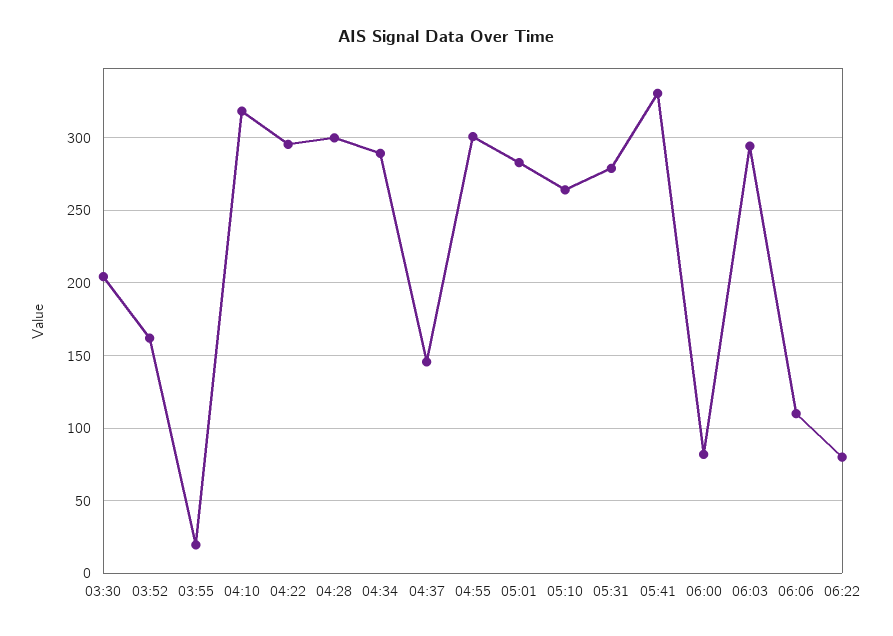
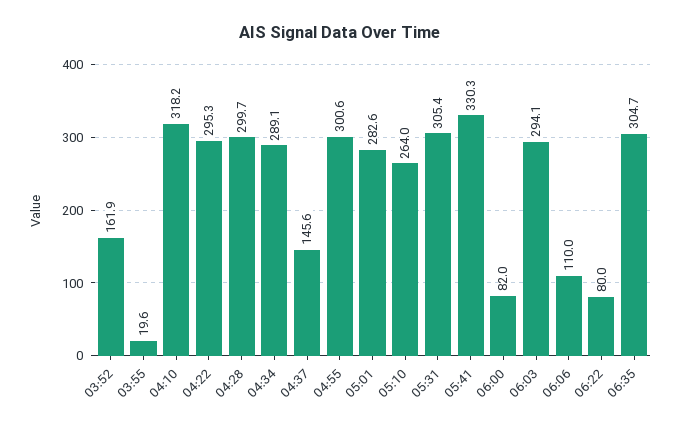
03:30: 205 -> none
05:31: 280 -> 305.4
06:35: none -> 304.7

